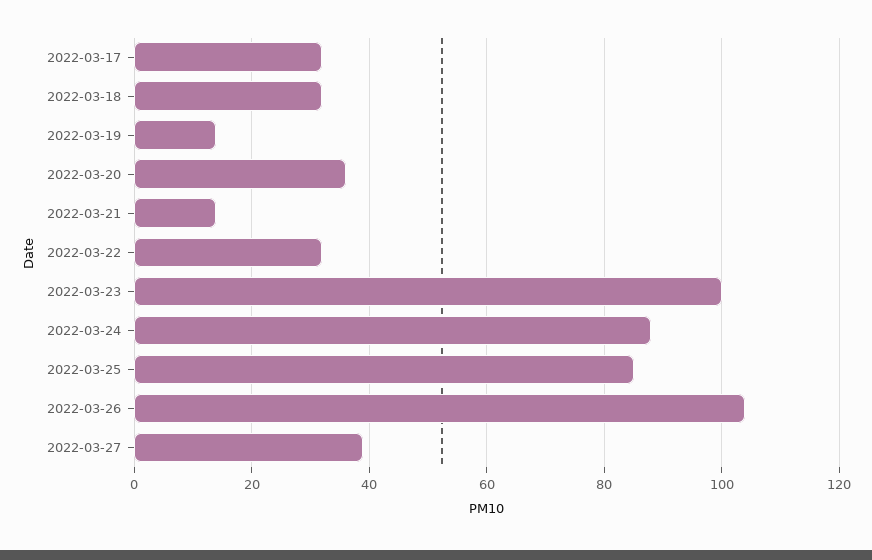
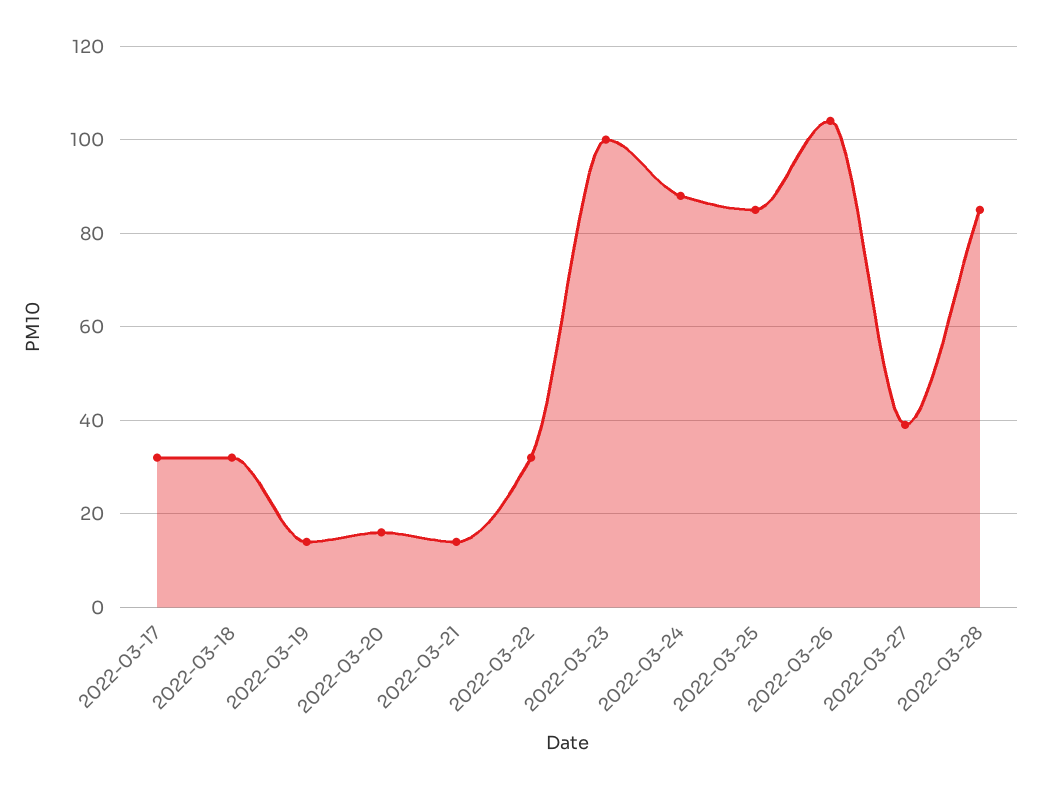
2022-03-20: 35 -> 15
2022-03-28: none -> 85

